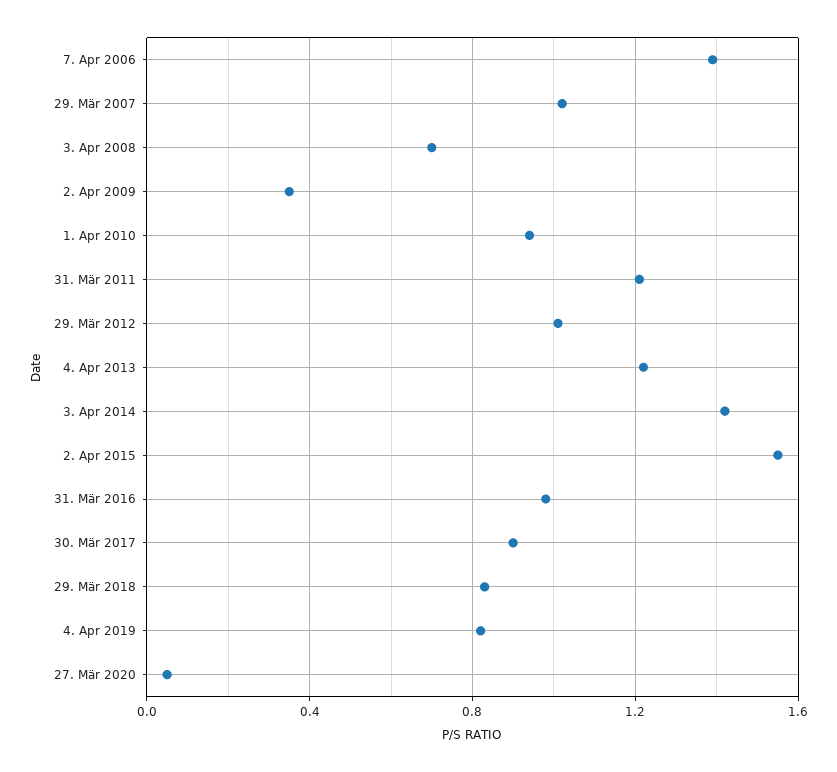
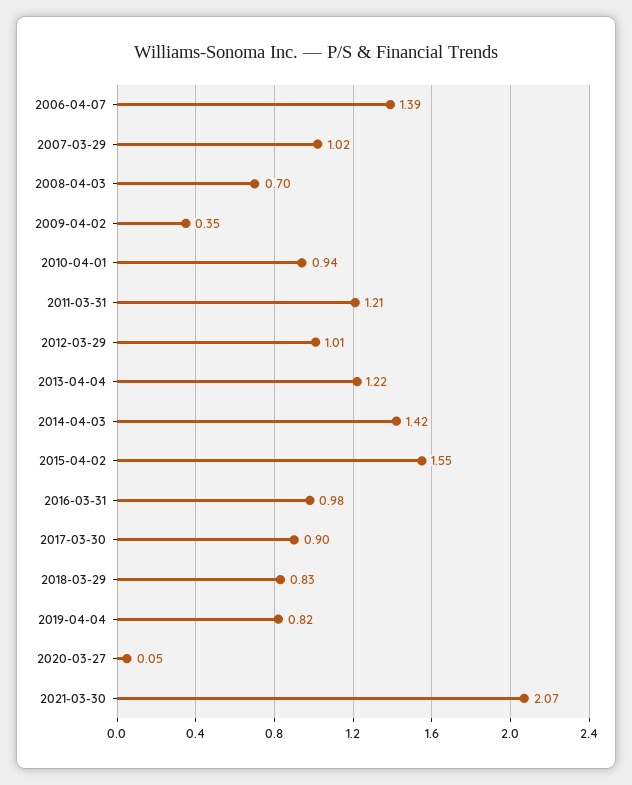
2021-03-30: none -> 2.07

